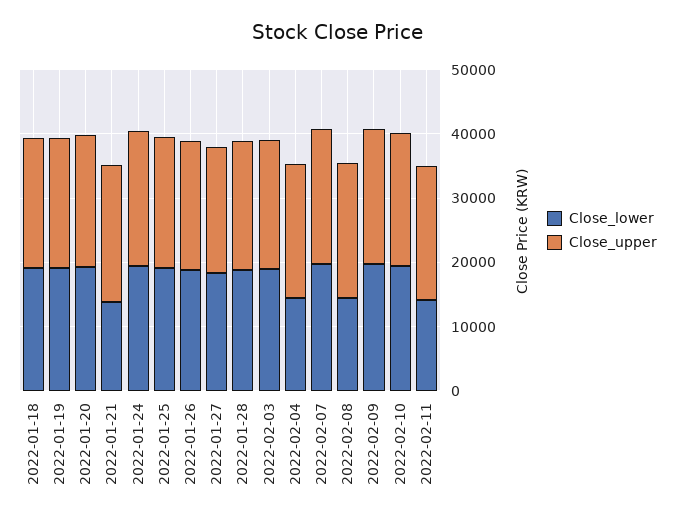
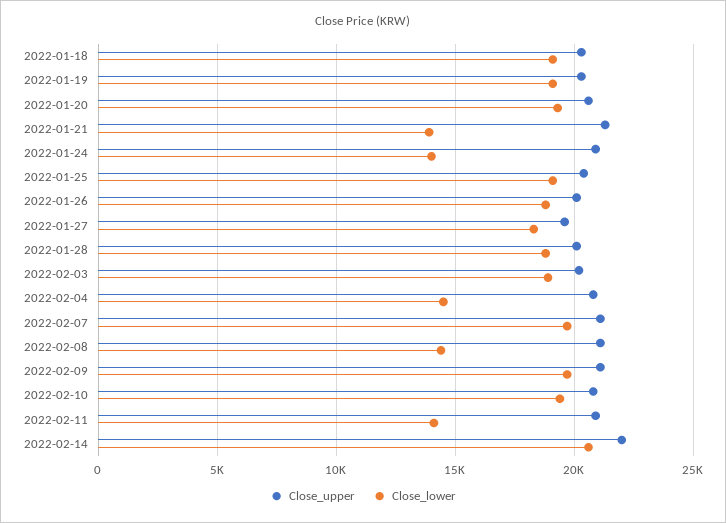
Close_lower, 2022-01-24: 20000 -> 14000
Close_upper, 2022-02-14: none -> 22000
Close_lower, 2022-02-14: none -> 20500

